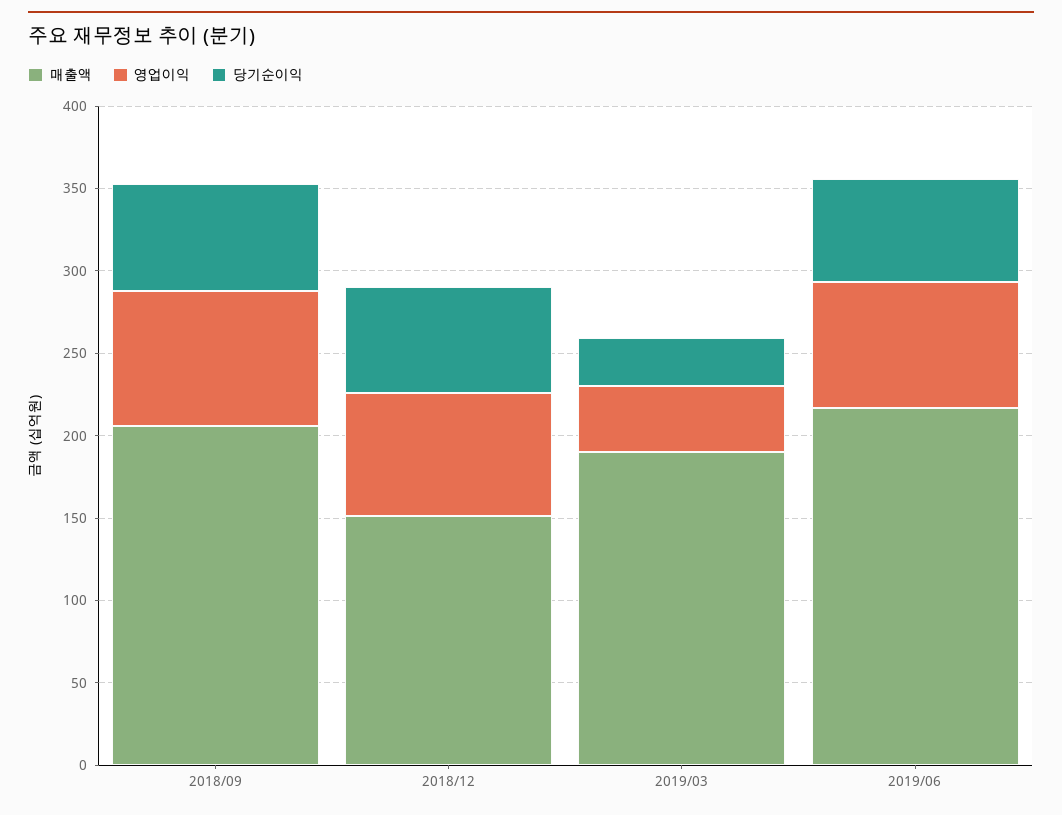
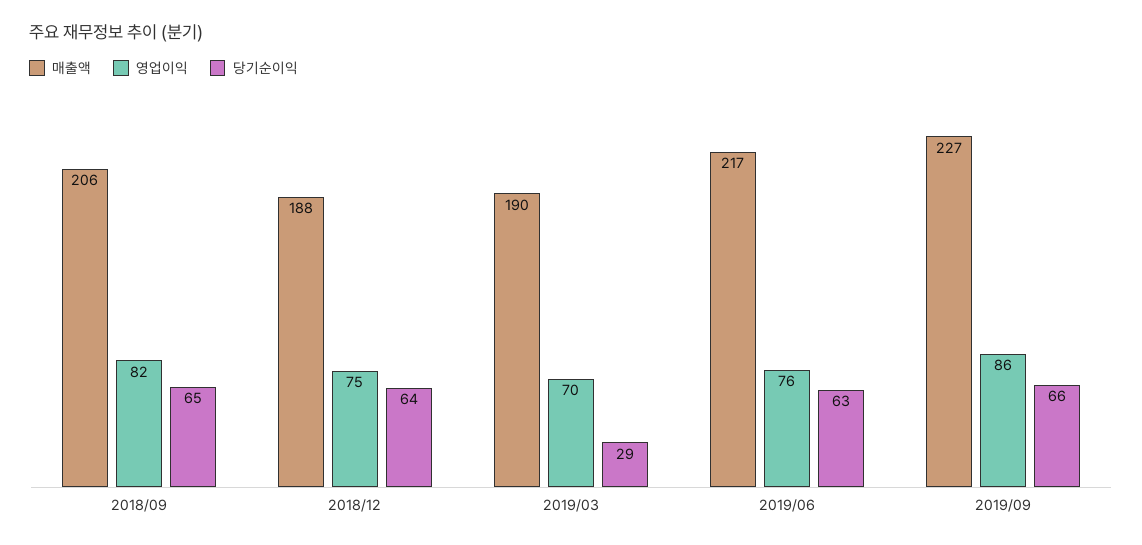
매출액, 2018/12: 150 -> 188
영업이익, 2019/03: 40 -> 70
매출액, 2019/09: none -> 227
영업이익, 2019/09: none -> 86
당기순이익, 2019/09: none -> 66

